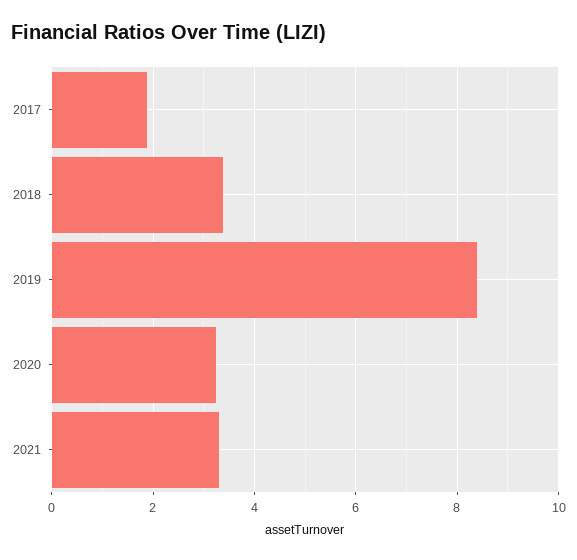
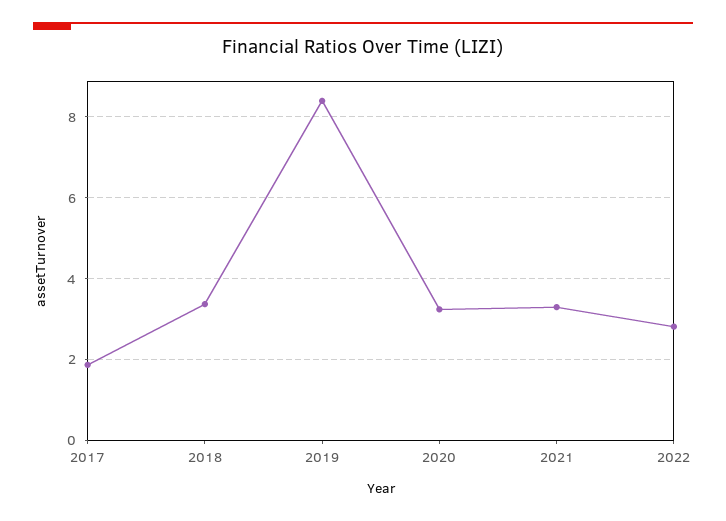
2022: none -> 2.8

